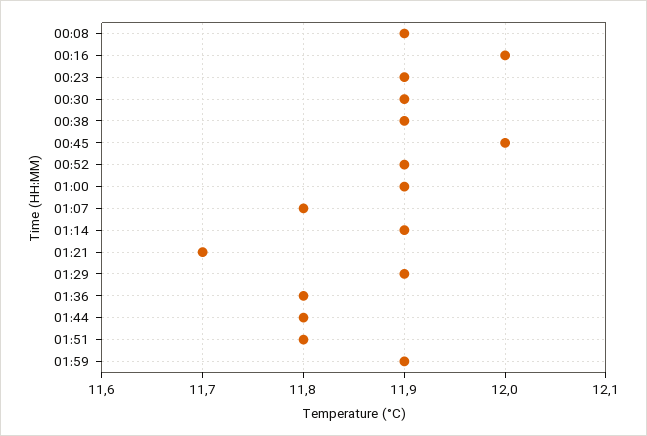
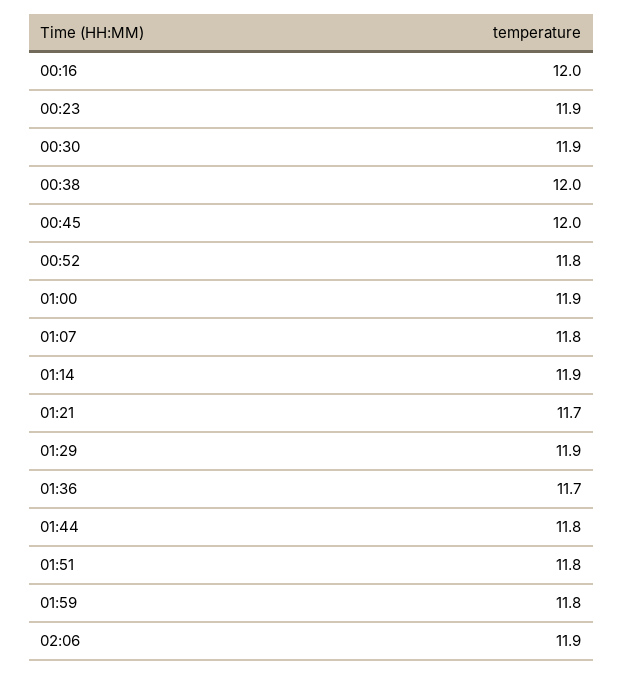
00:08: 11.9 -> none
00:38: 11.9 -> 12
00:52: 11.9 -> 11.8
01:36: 11.8 -> 11.7
01:59: 11.9 -> 11.8
02:06: none -> 11.9

